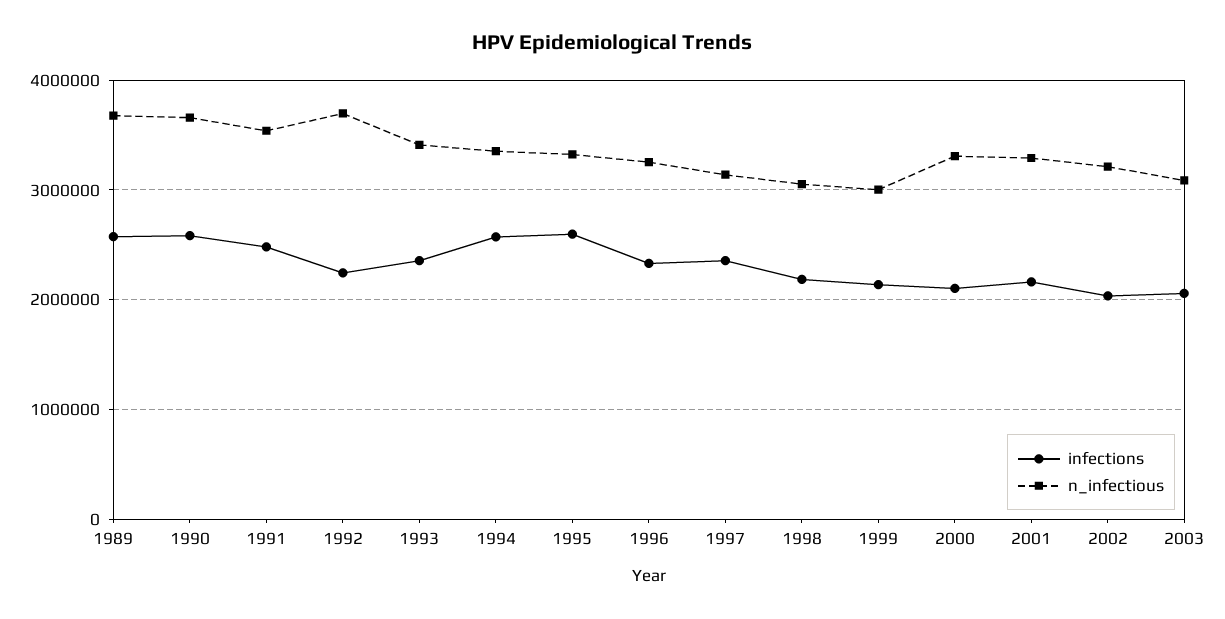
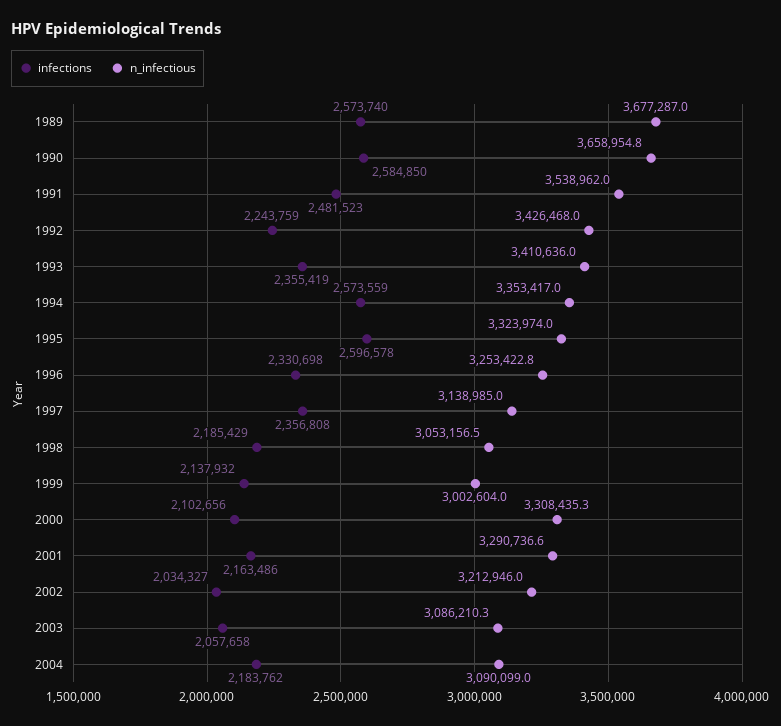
n_infectious, 1992: 3700000 -> 3426468
infections, 2004: none -> 2183762
n_infectious, 2004: none -> 3090099

